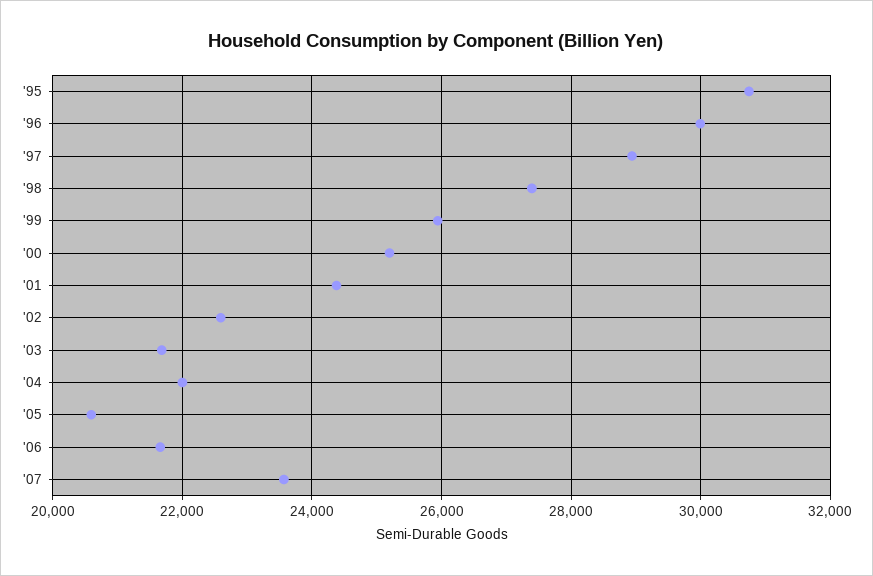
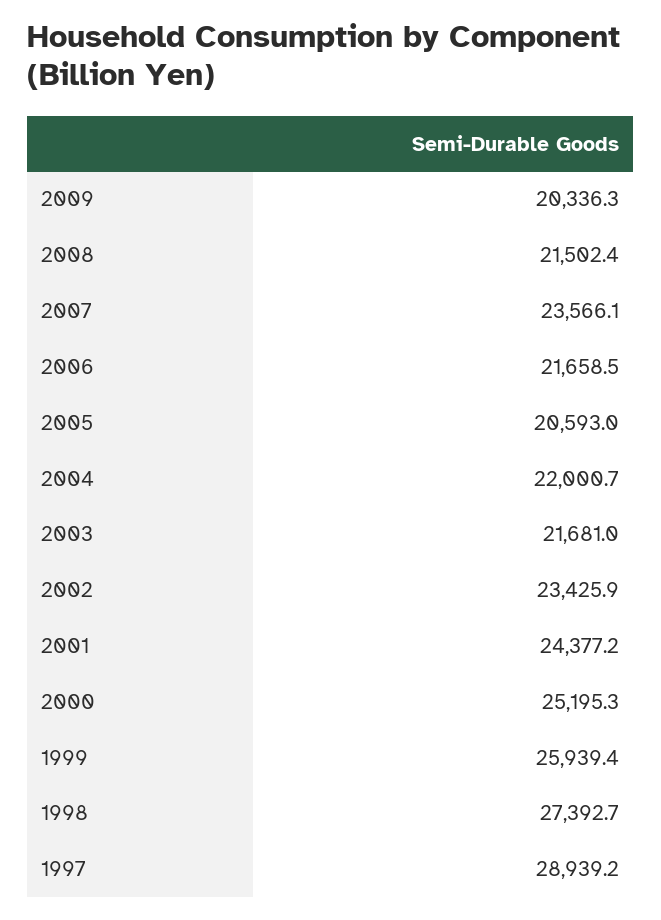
'95: 30800 -> none
'96: 30000 -> none
'02: 22600 -> 23425.9
2009: none -> 20336.3
2008: none -> 21502.4

